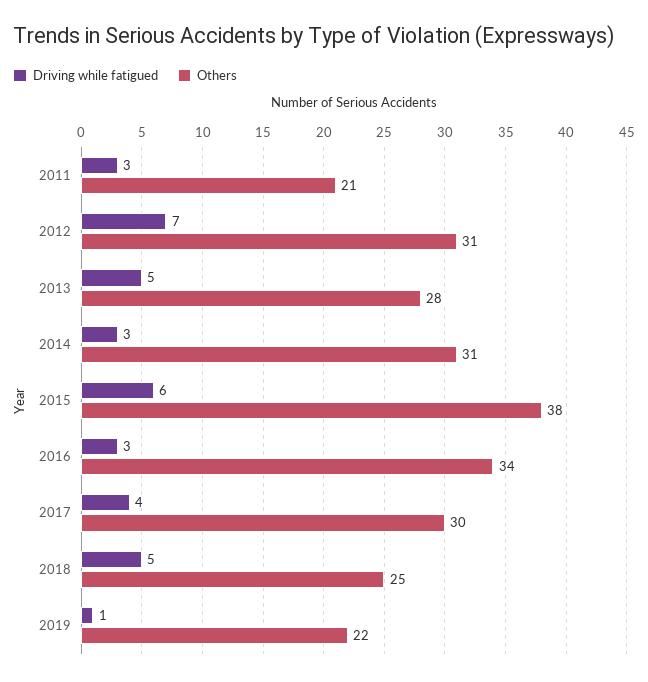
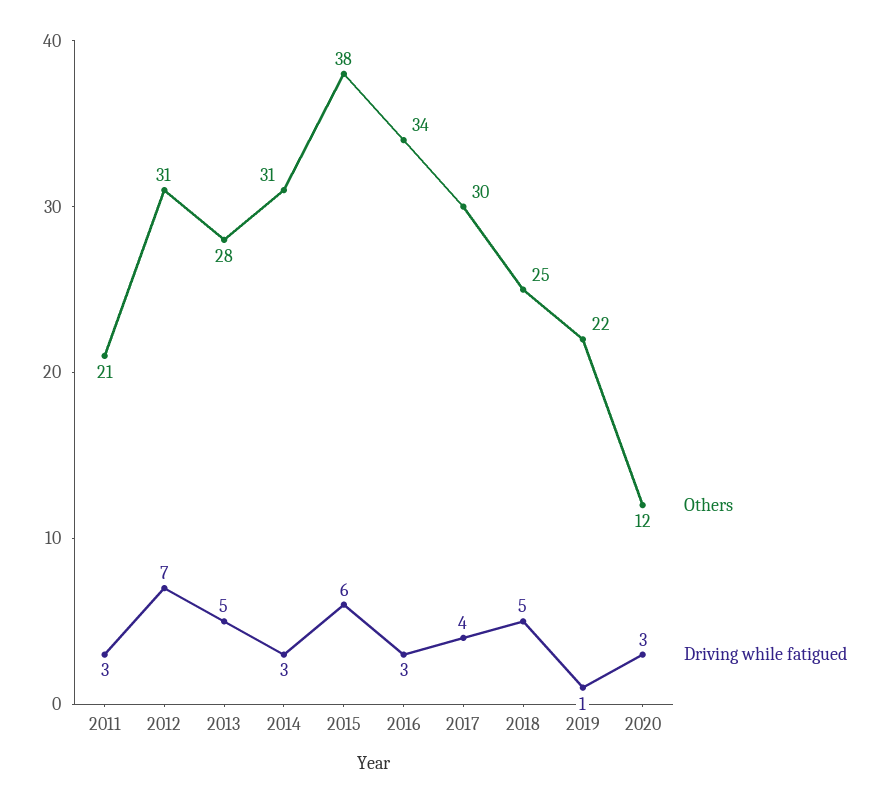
Others, 2020: none -> 12
Driving while fatigued, 2020: none -> 3

